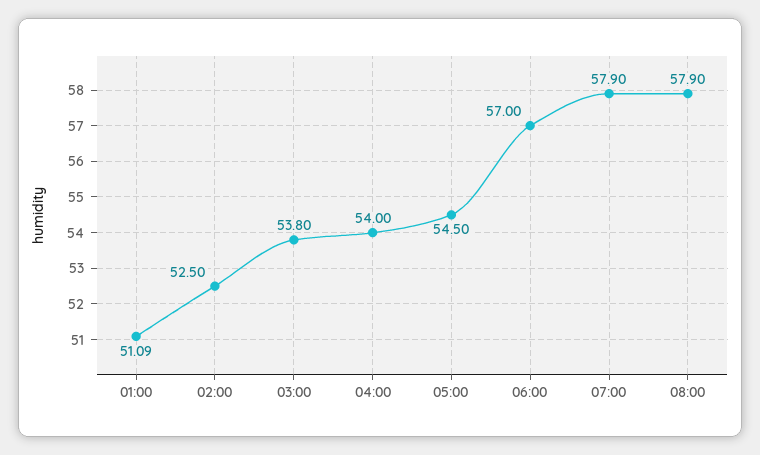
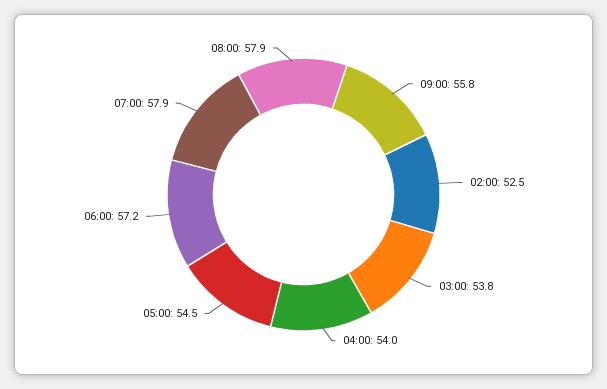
01:00: 51.09 -> none
06:00: 57 -> 57.2
09:00: none -> 55.8

